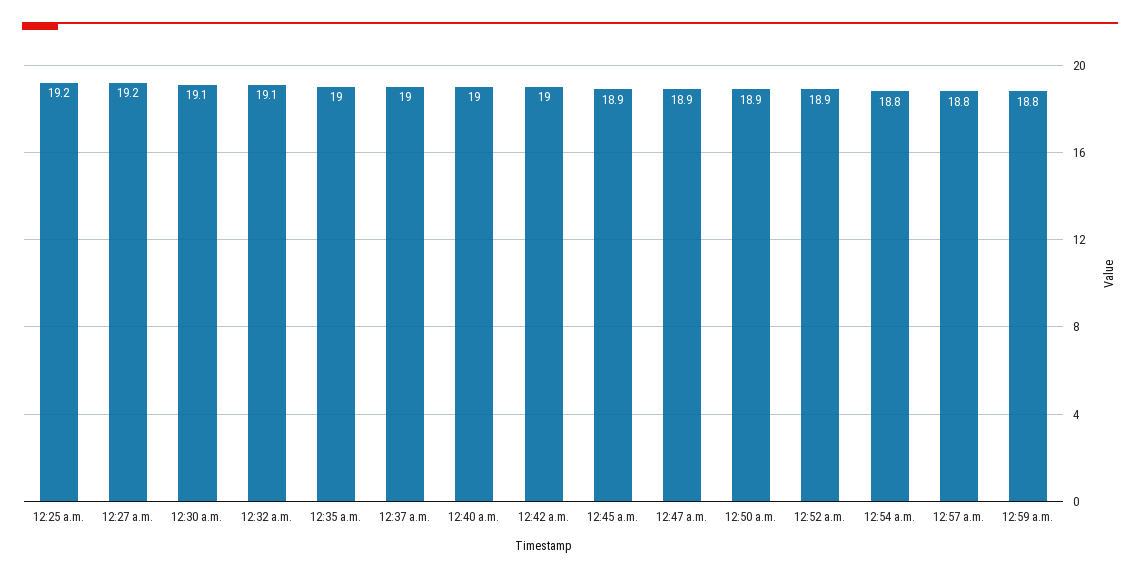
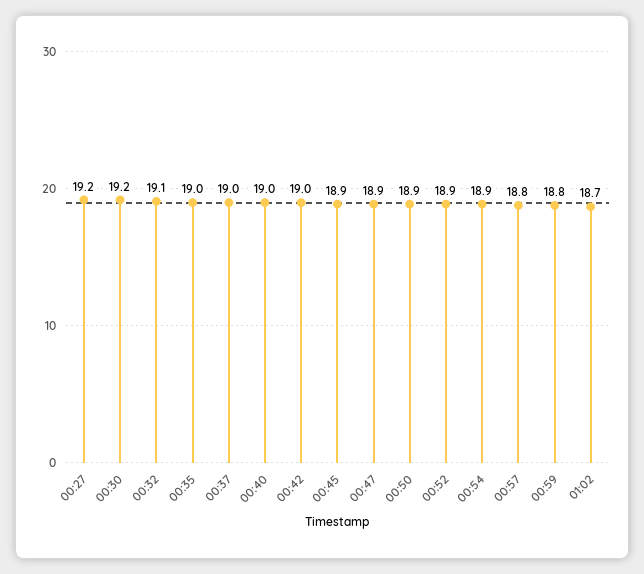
12:25 a.m.: 19.2 -> none
12:30 a.m.: 19.1 -> 19.2
12:54 a.m.: 18.8 -> 18.9
01:02: none -> 18.7

